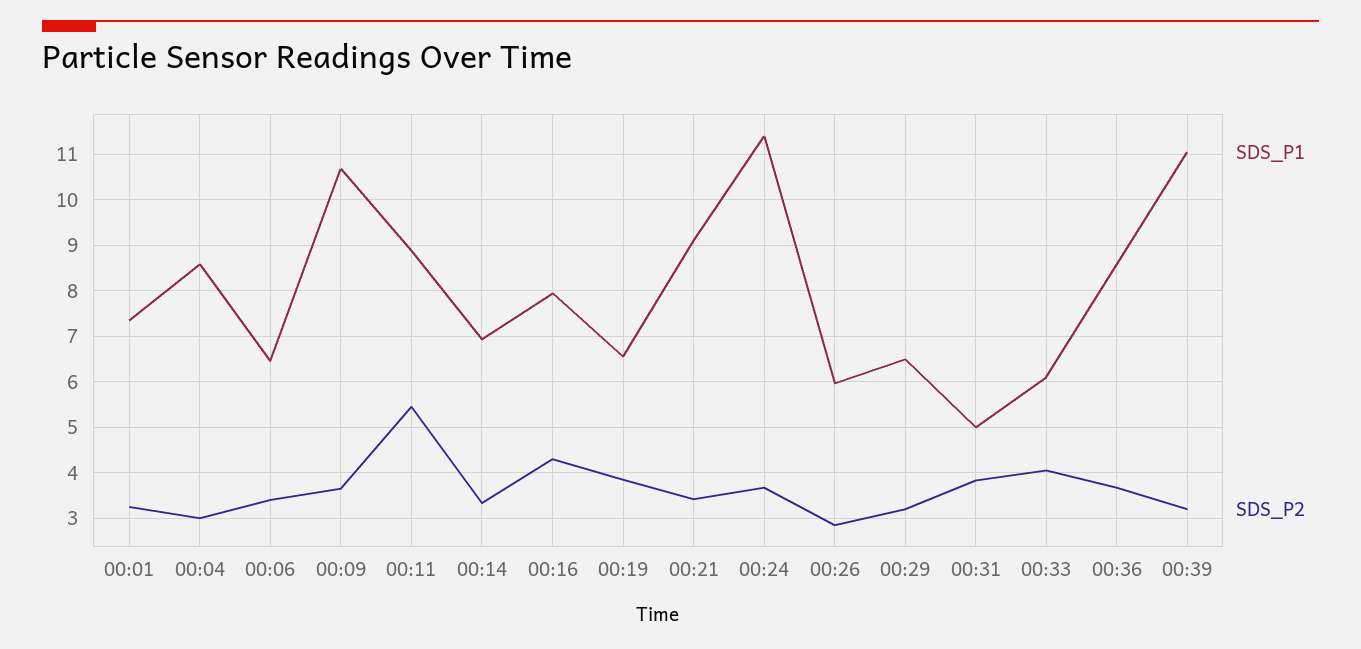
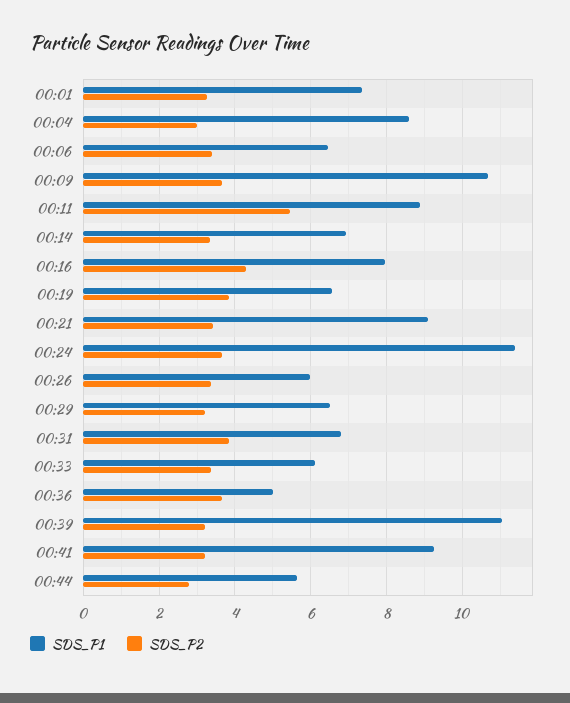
SDS_P2, 00:26: 2.8 -> 3.4
SDS_P1, 00:31: 5 -> 6.8
SDS_P2, 00:33: 4 -> 3.4
SDS_P1, 00:36: 8.6 -> 5
SDS_P1, 00:41: none -> 9.2
SDS_P2, 00:41: none -> 3.2
SDS_P1, 00:44: none -> 5.6
SDS_P2, 00:44: none -> 2.8

